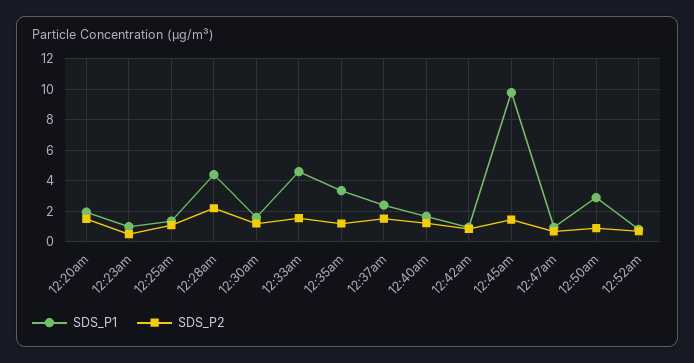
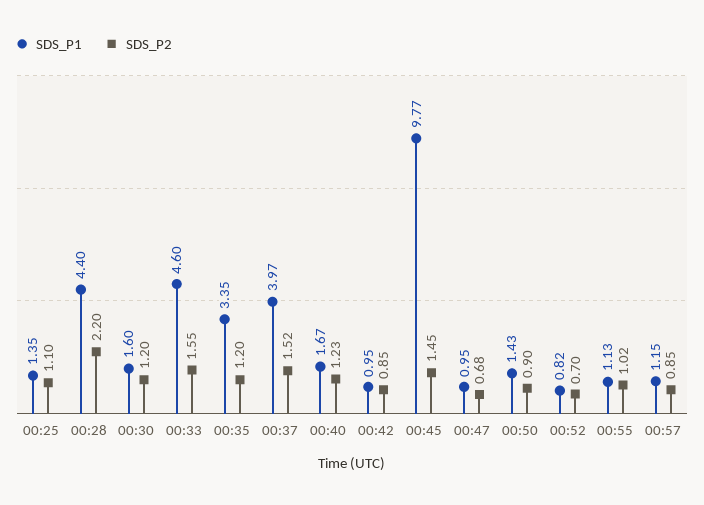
SDS_P1, 12:20am: 2 -> none
SDS_P2, 12:20am: 1.5 -> none
SDS_P1, 12:23am: 1 -> none
SDS_P2, 12:23am: 0.5 -> none
SDS_P1, 12:37am: 2.5 -> 3.97
SDS_P1, 12:50am: 3 -> 1.43
SDS_P1, 00:55: none -> 1.13
SDS_P2, 00:55: none -> 1.02
SDS_P1, 00:57: none -> 1.15
SDS_P2, 00:57: none -> 0.85

